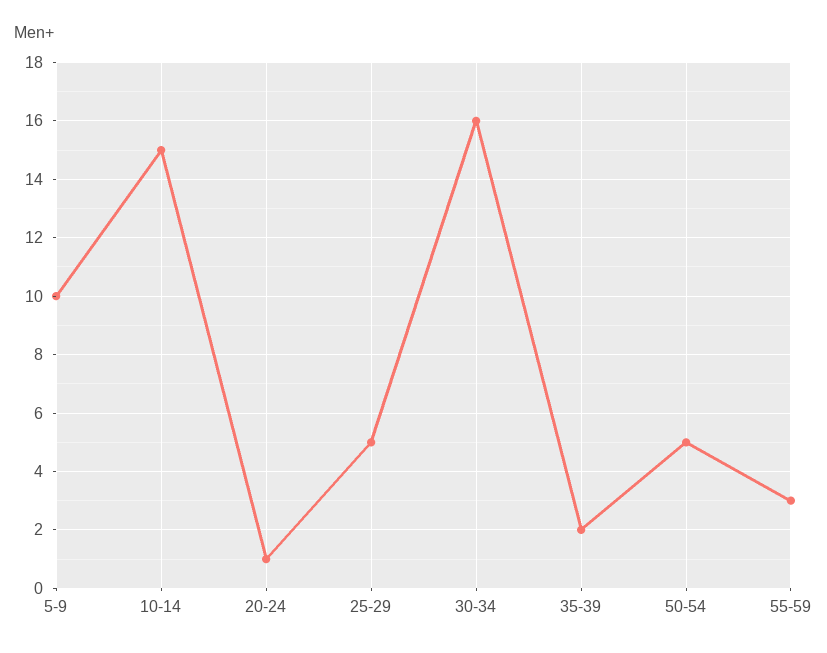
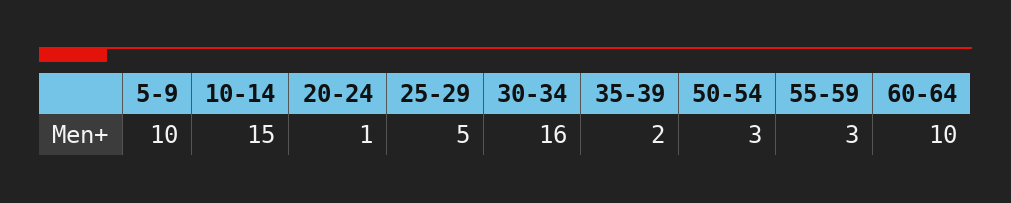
50-54: 5 -> 3
60-64: none -> 10

